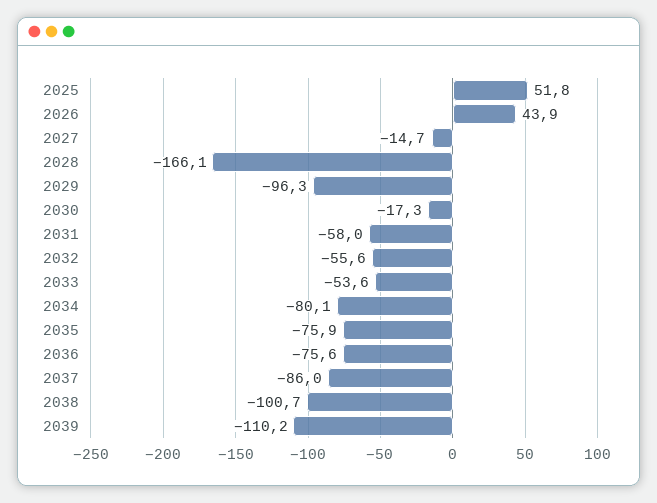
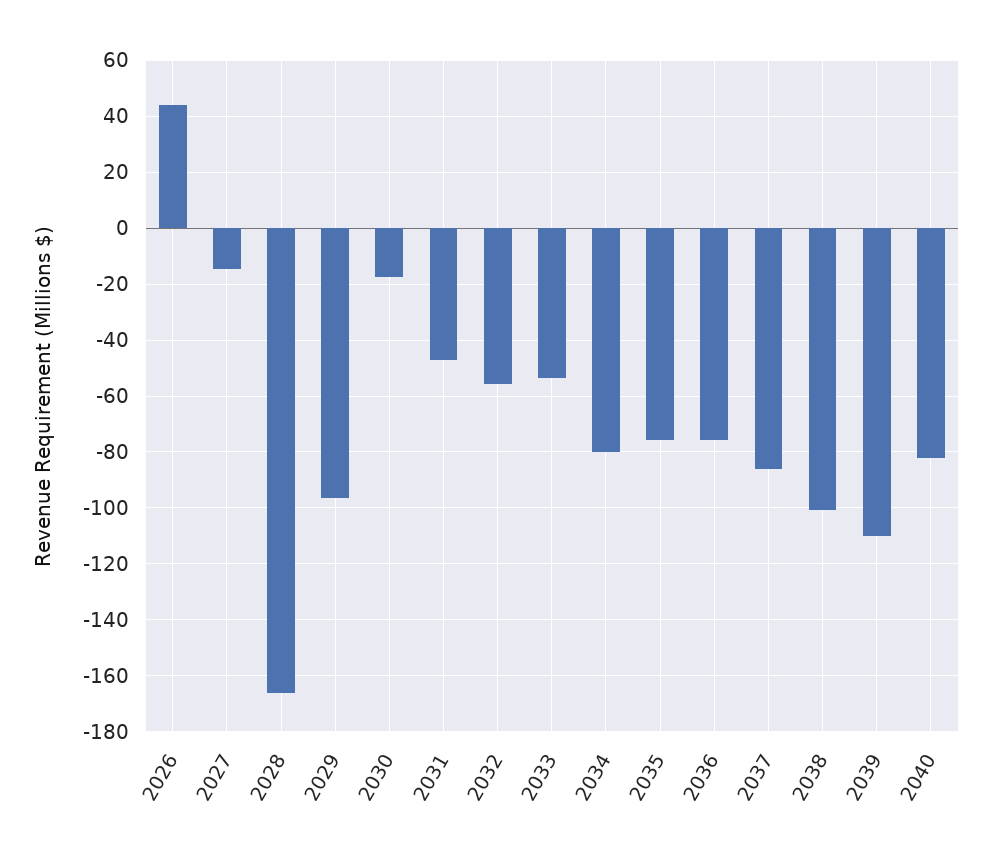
2025: 51.8 -> none
2031: -58 -> -47.5
2040: none -> -82.5

